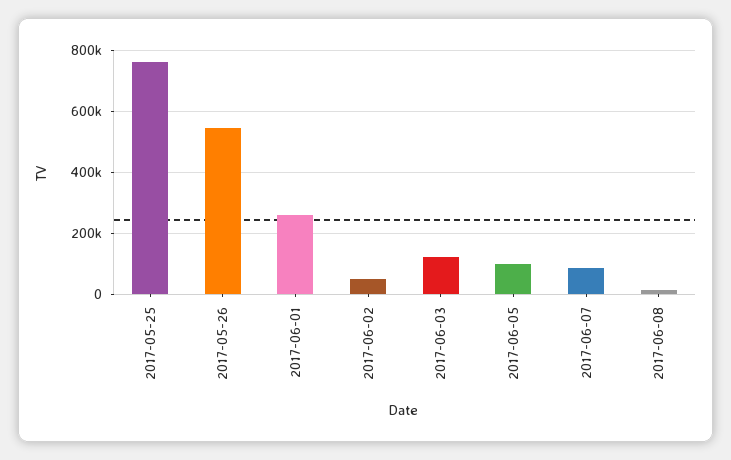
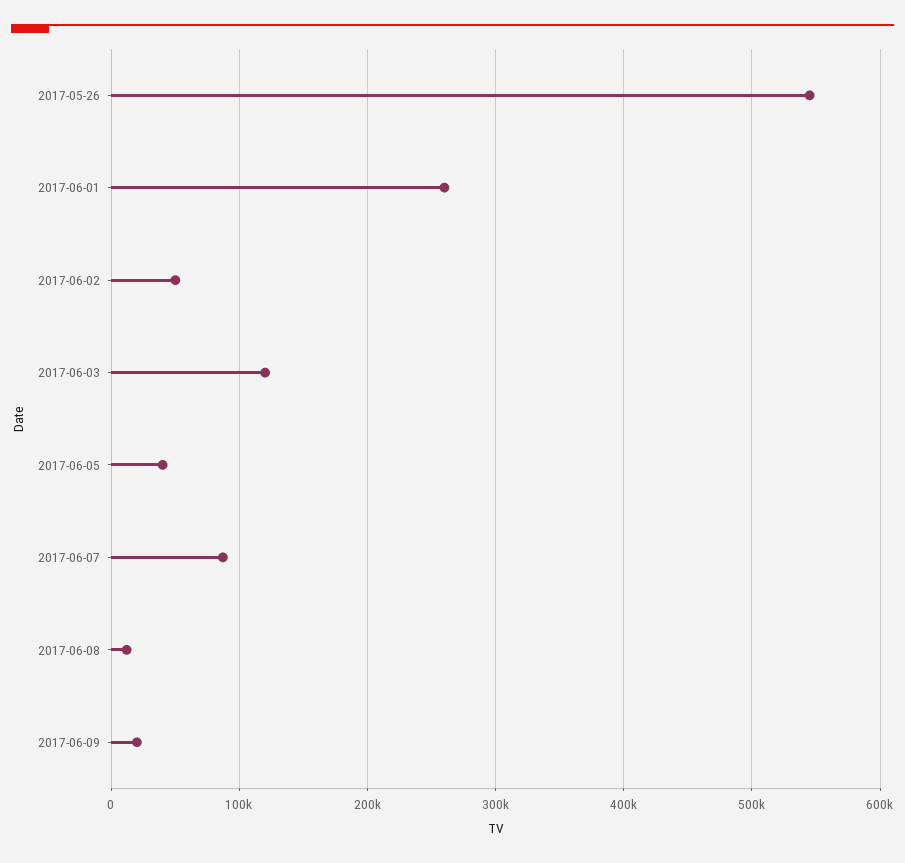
2017-05-25: 760000 -> none
2017-06-05: 100000 -> 40000
2017-06-09: none -> 20000

